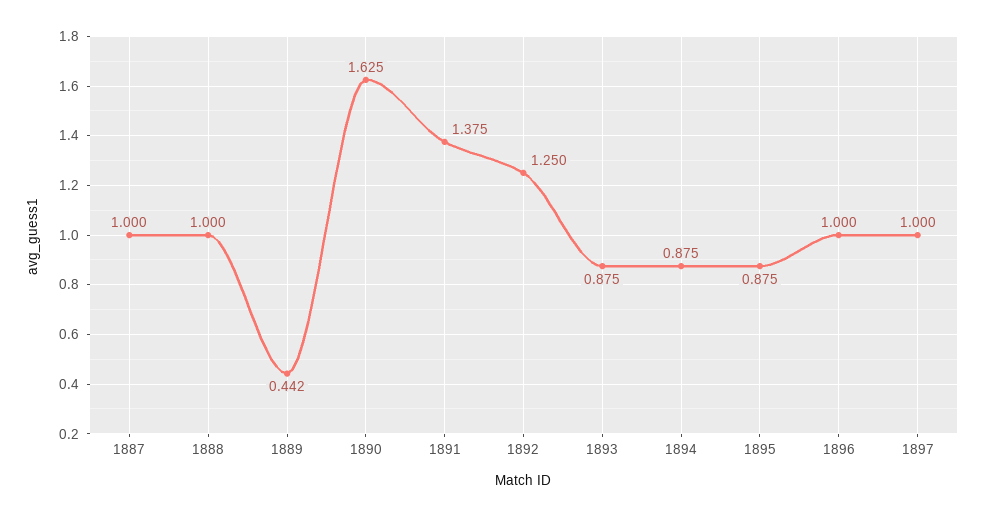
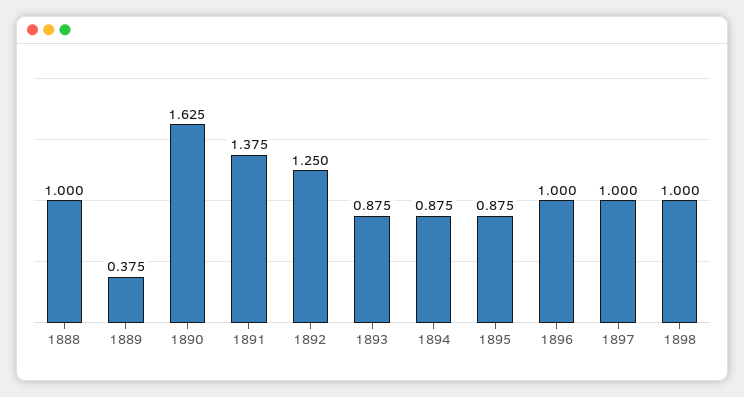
1887: 1 -> none
1889: 0.442 -> 0.375
1898: none -> 1

